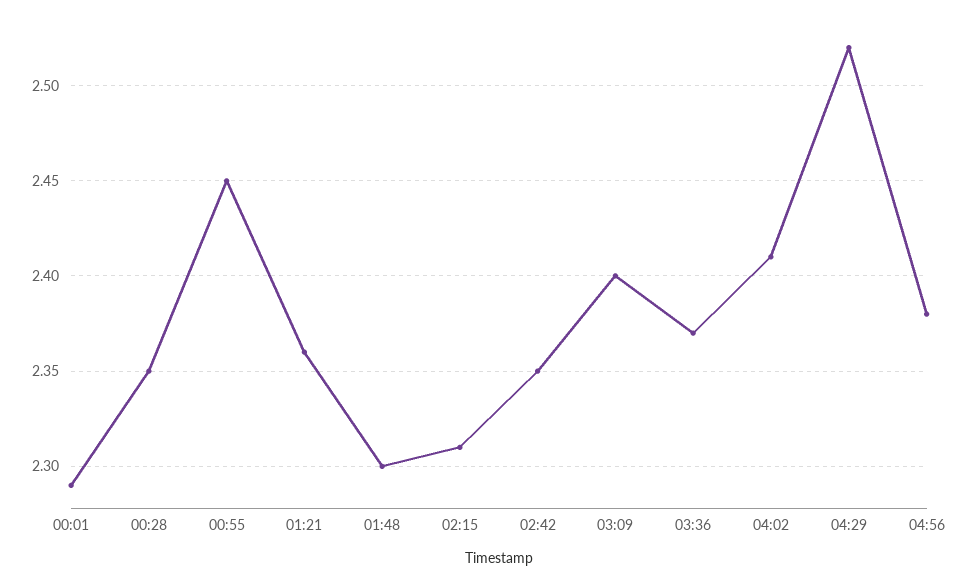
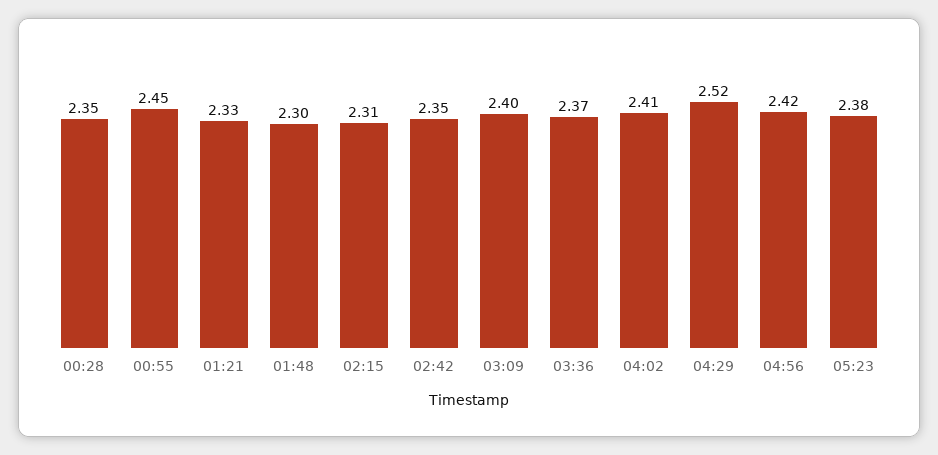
00:01: 2.29 -> none
01:21: 2.36 -> 2.33
04:56: 2.38 -> 2.42
05:23: none -> 2.38

